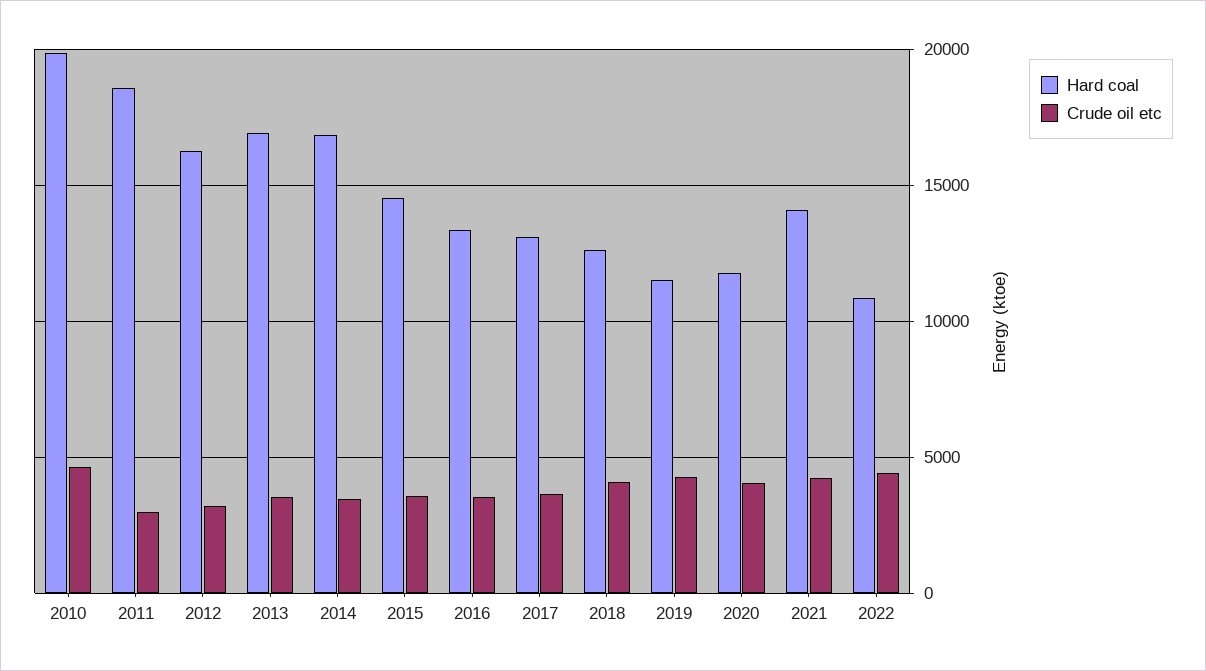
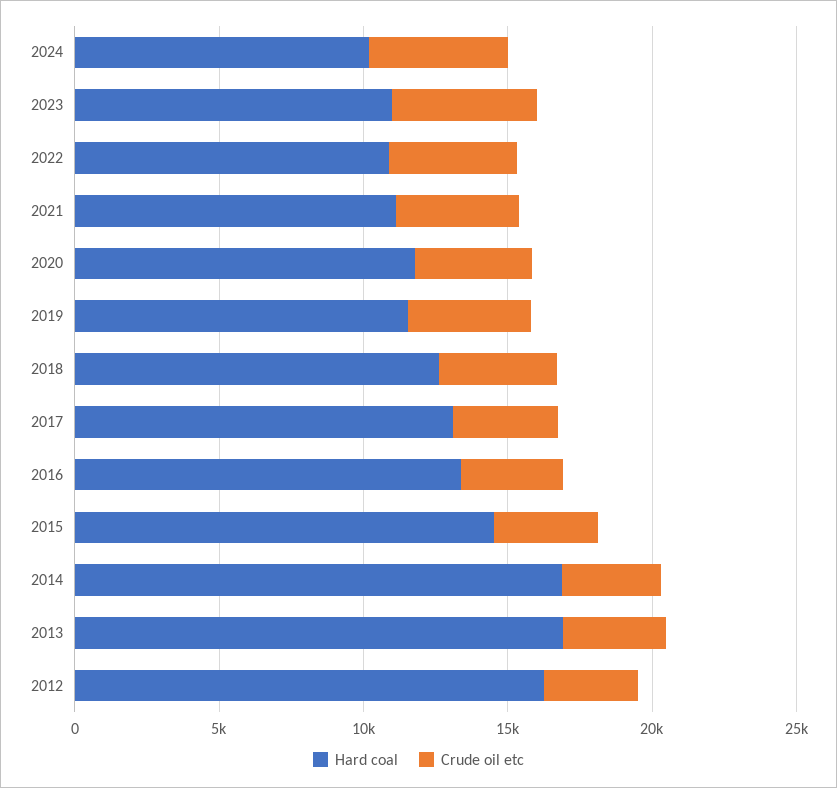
Hard coal, 2010: 20000 -> none
Crude oil etc, 2010: 4500 -> none
Hard coal, 2011: 18500 -> none
Crude oil etc, 2011: 3000 -> none
Hard coal, 2021: 14000 -> 11000
Hard coal, 2024: none -> 10000
Crude oil etc, 2024: none -> 5000
Hard coal, 2023: none -> 11000
Crude oil etc, 2023: none -> 5000

